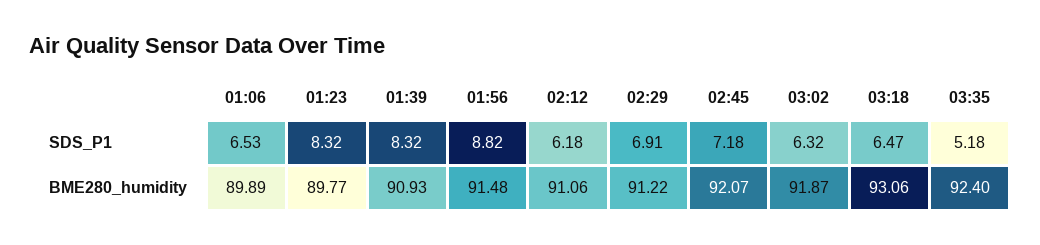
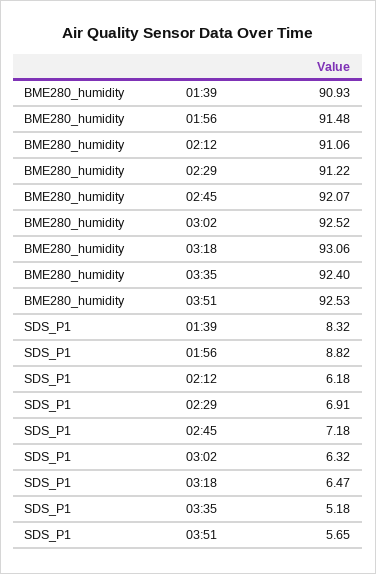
01:06, SDS_P1: 6.53 -> none
01:23, SDS_P1: 8.32 -> none
01:06, BME280_humidity: 89.89 -> none
01:23, BME280_humidity: 89.77 -> none
03:02, BME280_humidity: 91.87 -> 92.52
03:51, BME280_humidity: none -> 92.53
03:51, SDS_P1: none -> 5.65

